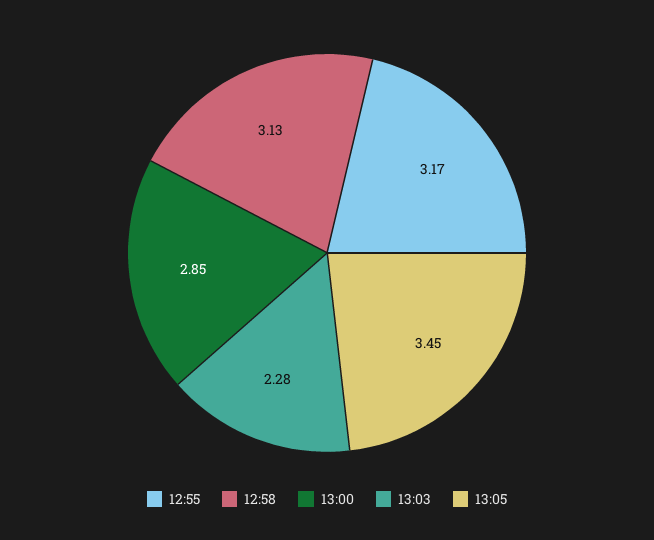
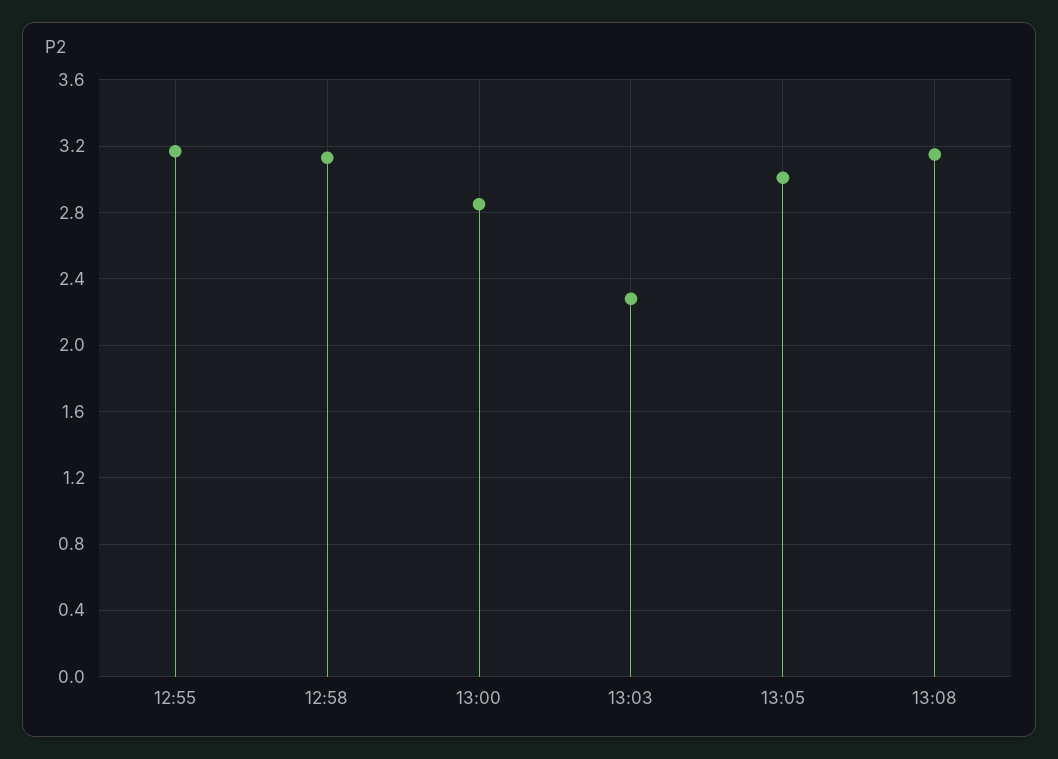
13:05: 3.45 -> 3
13:08: none -> 3.15

